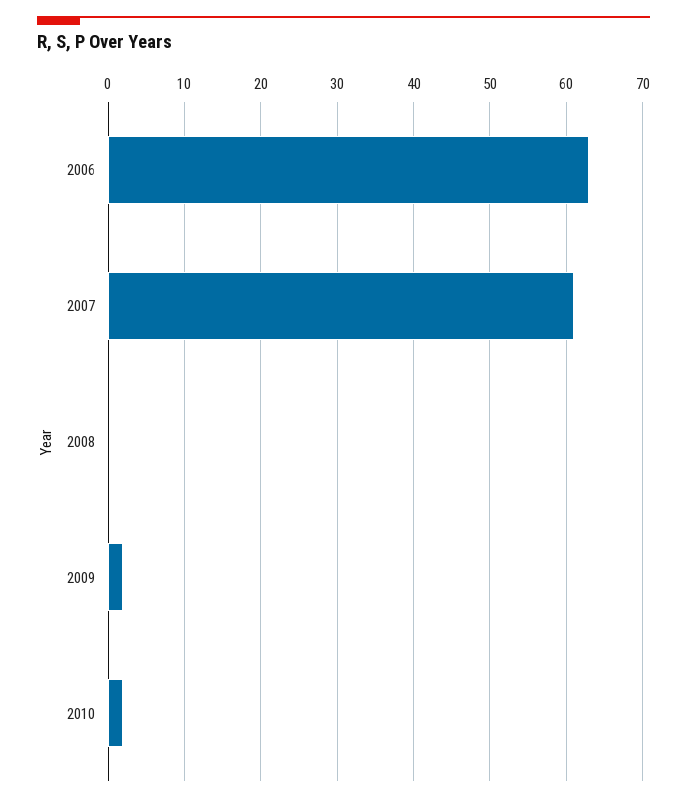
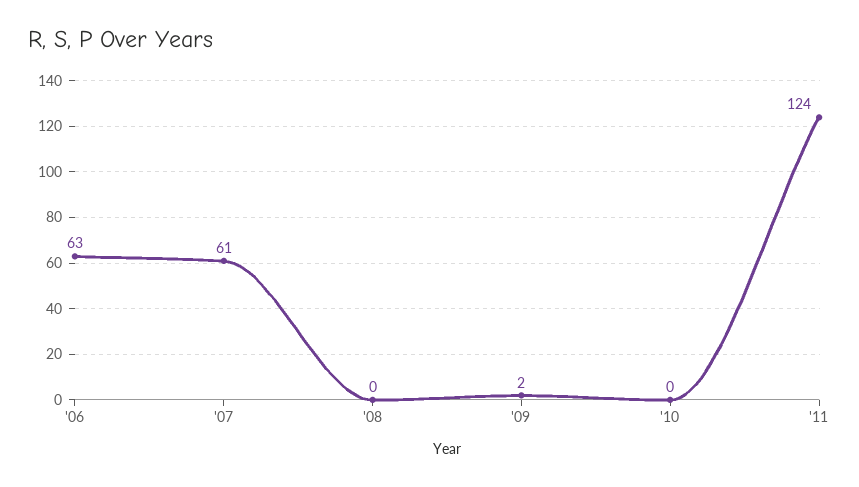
2010: 2 -> 0
'11: none -> 124

